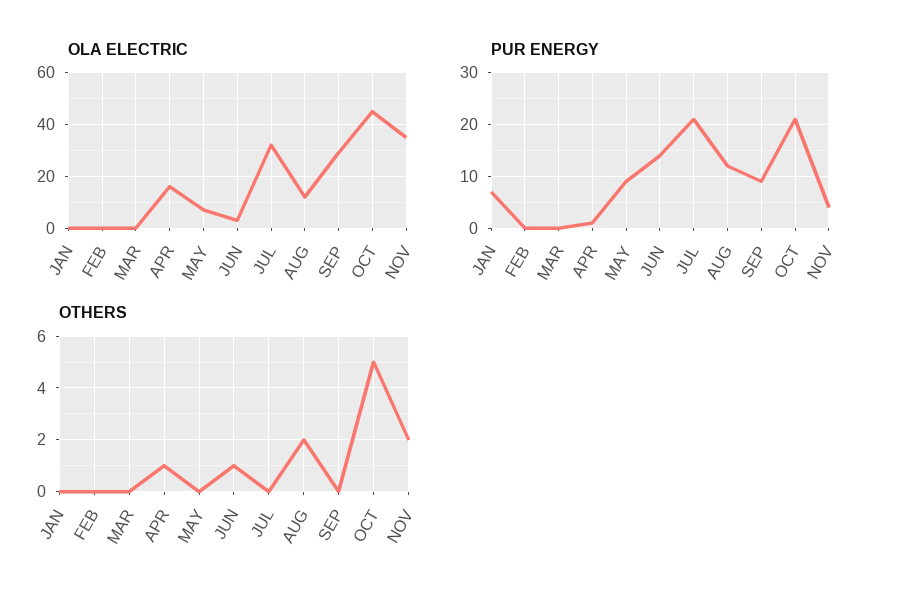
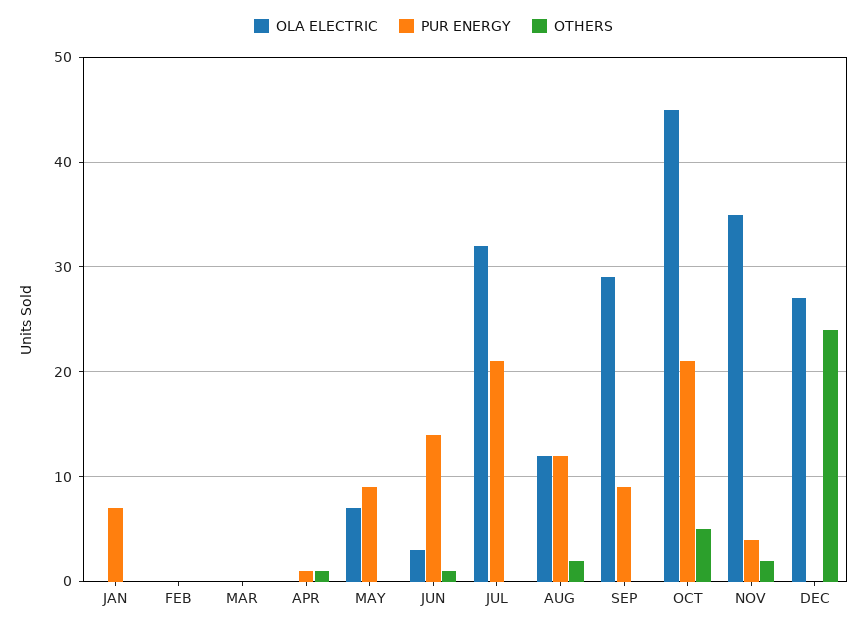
OLA ELECTRIC, APR: 15 -> 0
OLA ELECTRIC, DEC: none -> 27
PUR ENERGY, DEC: none -> 0
OTHERS, DEC: none -> 24

